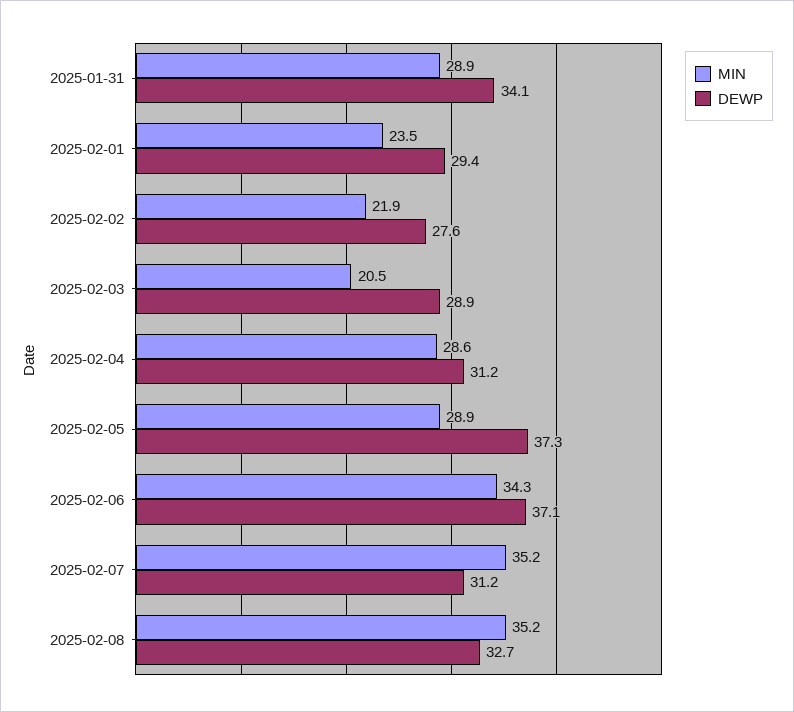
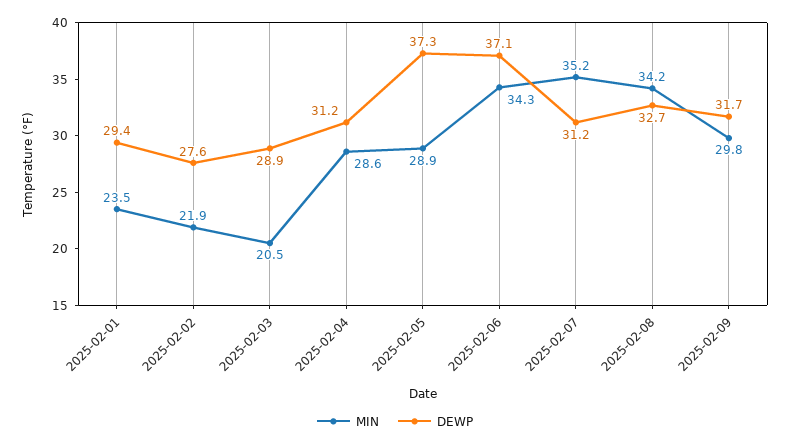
MIN, 2025-01-31: 28.9 -> none
DEWP, 2025-01-31: 34.1 -> none
MIN, 2025-02-08: 35.2 -> 34.2
MIN, 2025-02-09: none -> 29.8
DEWP, 2025-02-09: none -> 31.7

